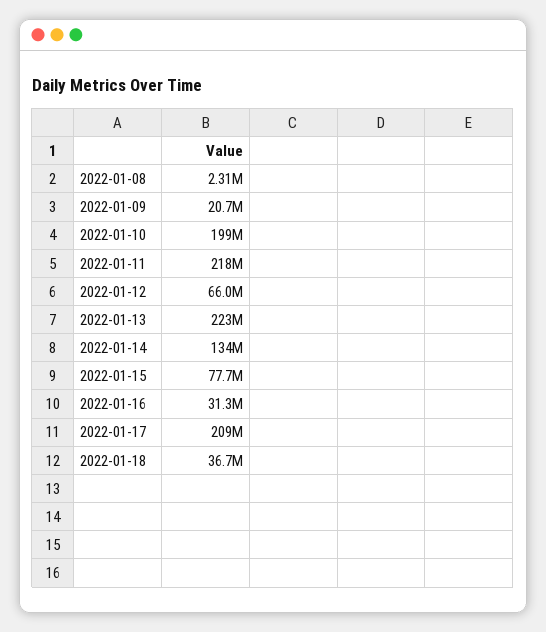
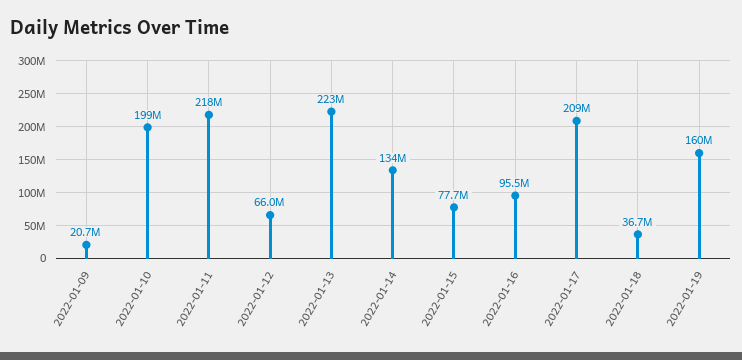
2022-01-08: 2310000 -> none
2022-01-16: 31300000 -> 95500000
2022-01-19: none -> 160000000

